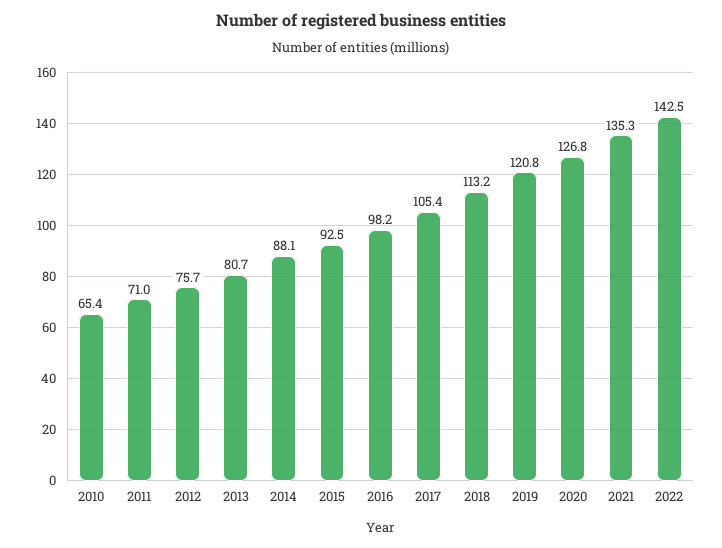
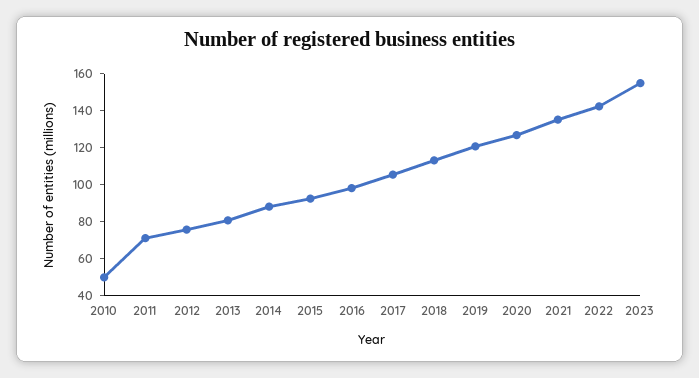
2010: 65.4 -> 50
2023: none -> 155

